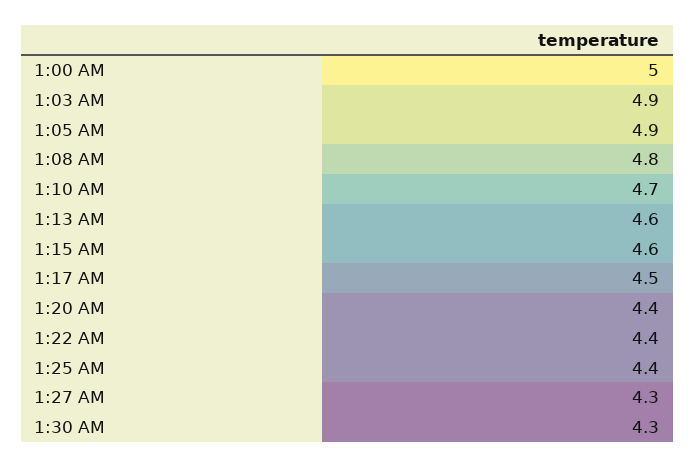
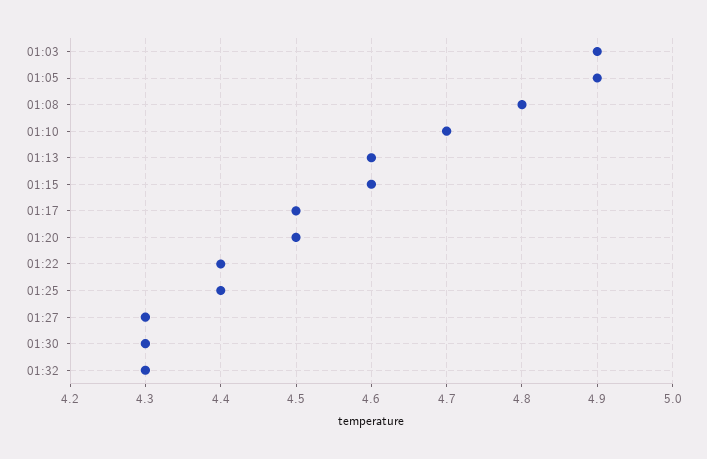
1:00 AM: 5 -> none
1:20 AM: 4.4 -> 4.5
01:32: none -> 4.3

